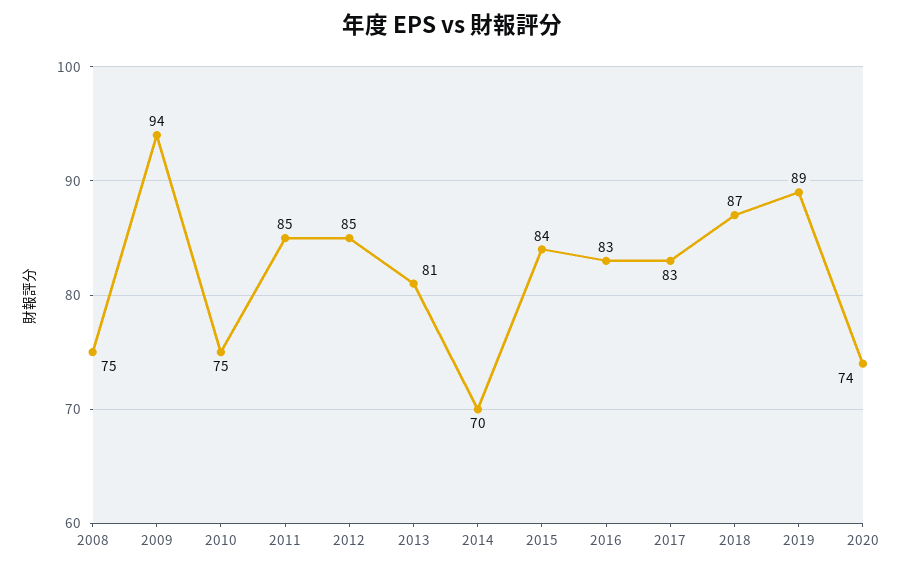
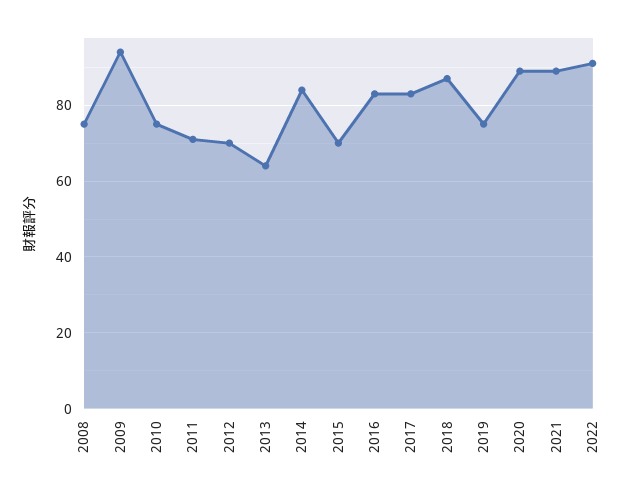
2011: 85 -> 70
2012: 85 -> 70
2013: 81 -> 65
2014: 70 -> 85
2015: 84 -> 70
2019: 89 -> 75
2020: 74 -> 90
2021: none -> 90
2022: none -> 90

